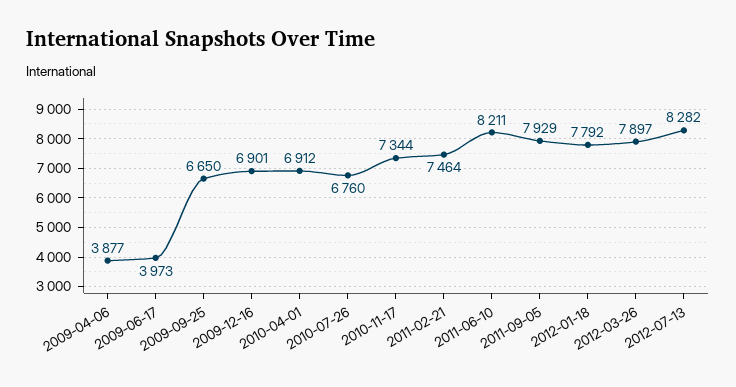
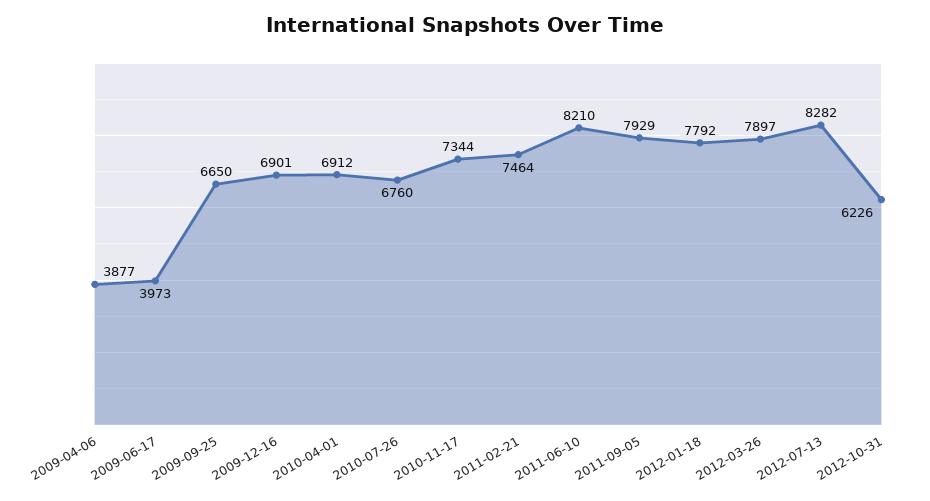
2011-06-10: 8211 -> 8210
2012-10-31: none -> 6226

